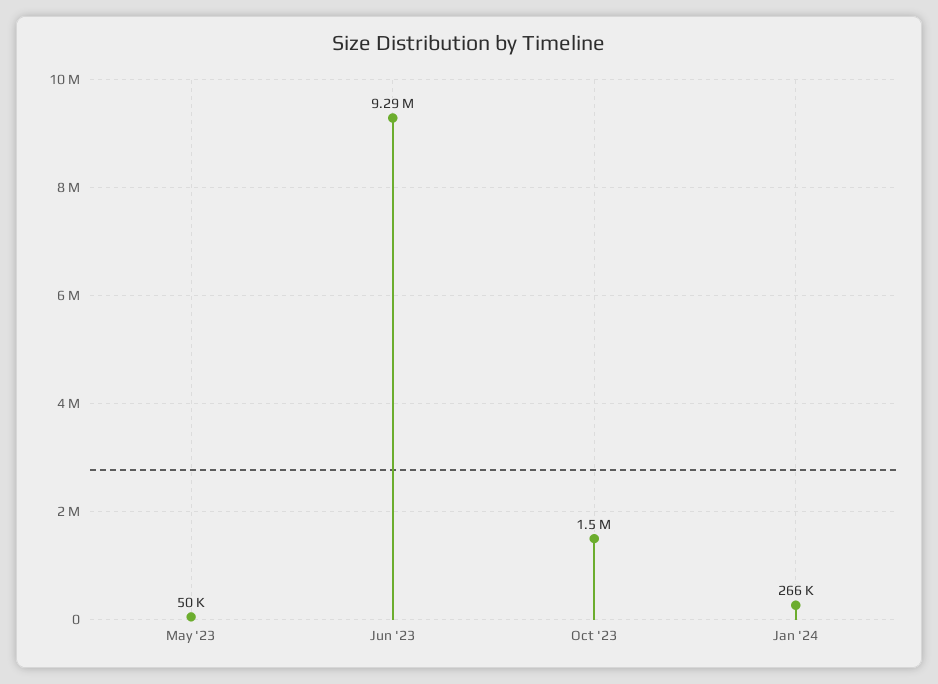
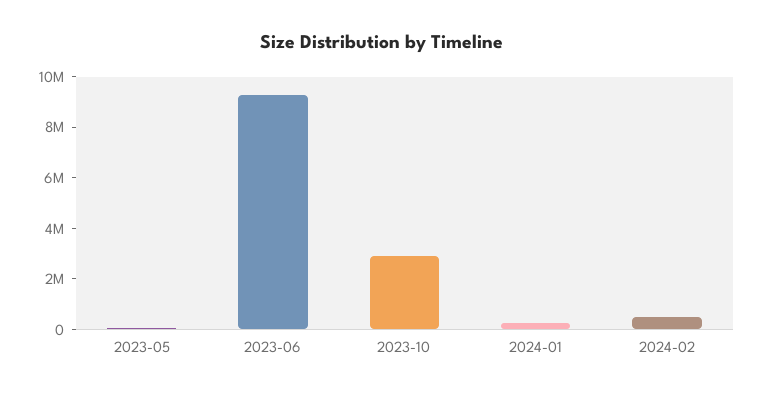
Oct '23: 1500000 -> 3000000
2024-02: none -> 500000

